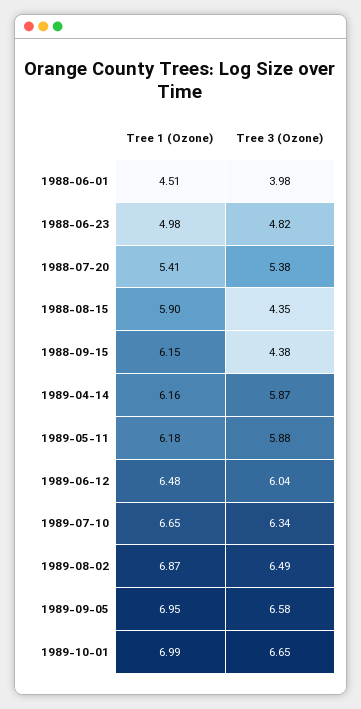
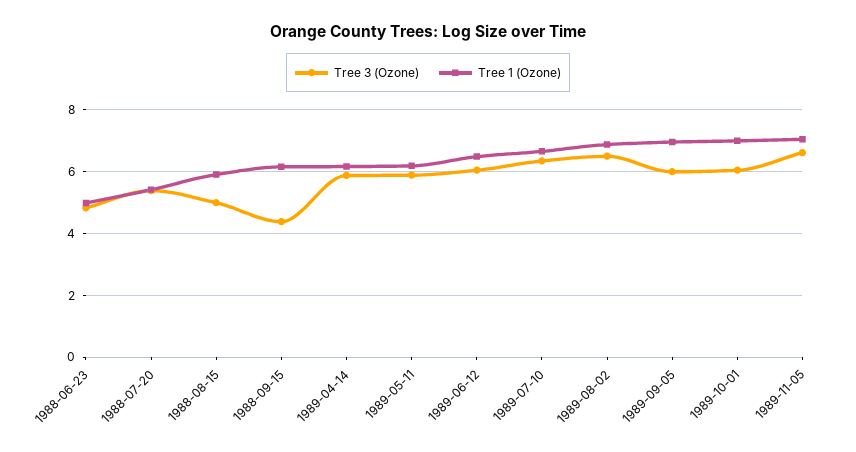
Tree 1 (Ozone), 1988-06-01: 4.51 -> none
Tree 3 (Ozone), 1988-06-01: 3.98 -> none
Tree 3 (Ozone), 1988-08-15: 4.35 -> 5
Tree 3 (Ozone), 1989-09-05: 6.58 -> 6
Tree 3 (Ozone), 1989-10-01: 6.65 -> 6
Tree 3 (Ozone), 1989-11-05: none -> 6.6
Tree 1 (Ozone), 1989-11-05: none -> 7

